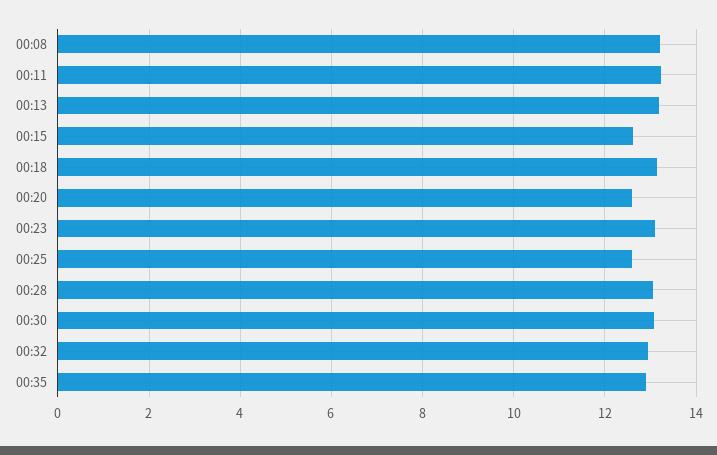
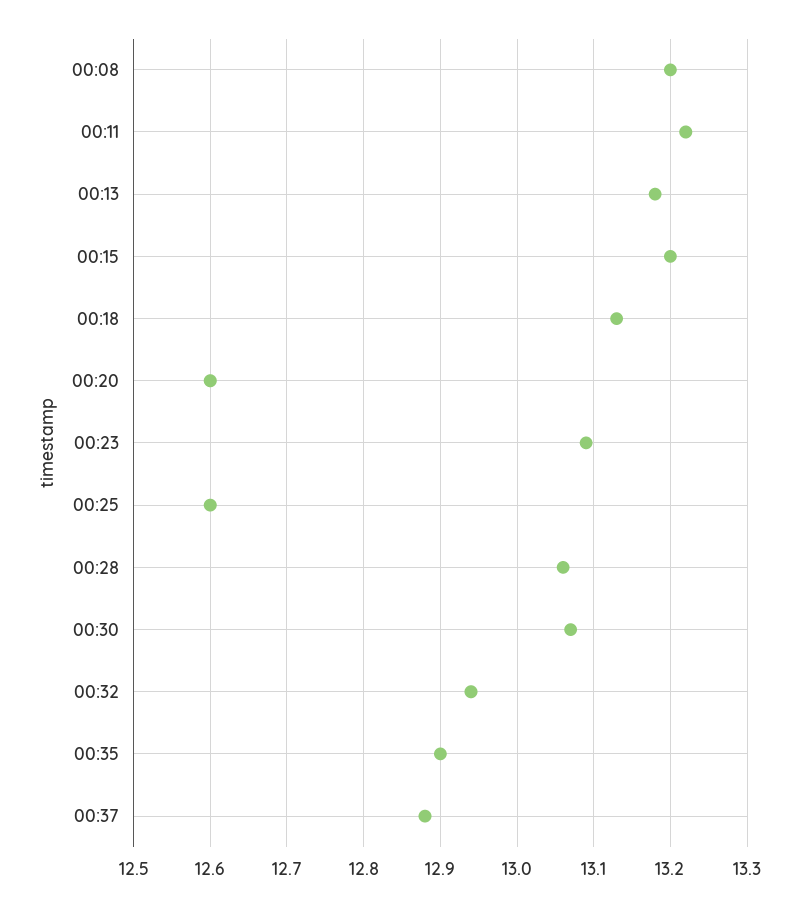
00:15: 12.6 -> 13.2
00:37: none -> 12.88

